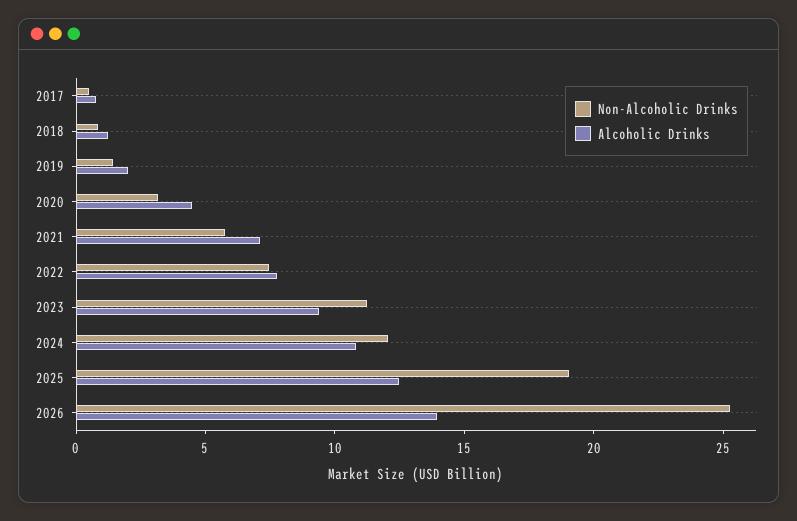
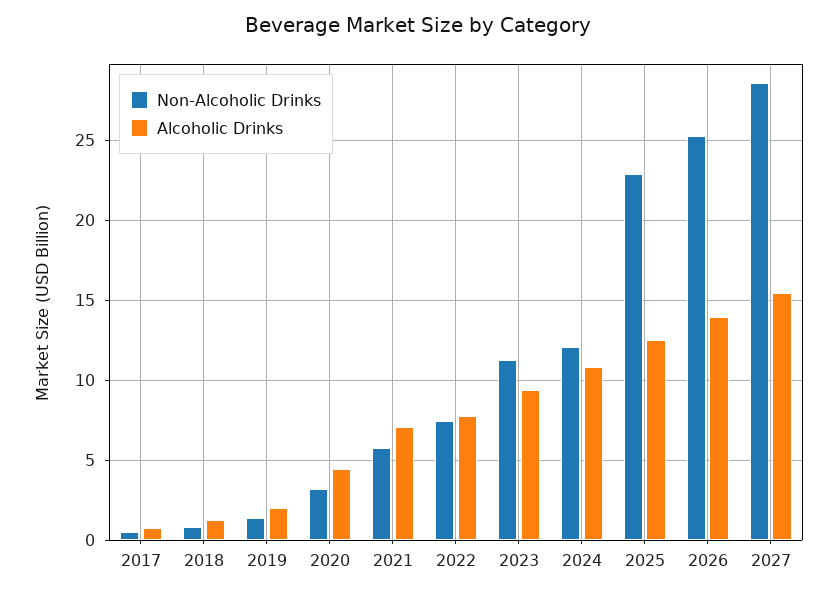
Non-Alcoholic Drinks, 2025: 19 -> 23
Non-Alcoholic Drinks, 2027: none -> 28.5
Alcoholic Drinks, 2027: none -> 15.5

